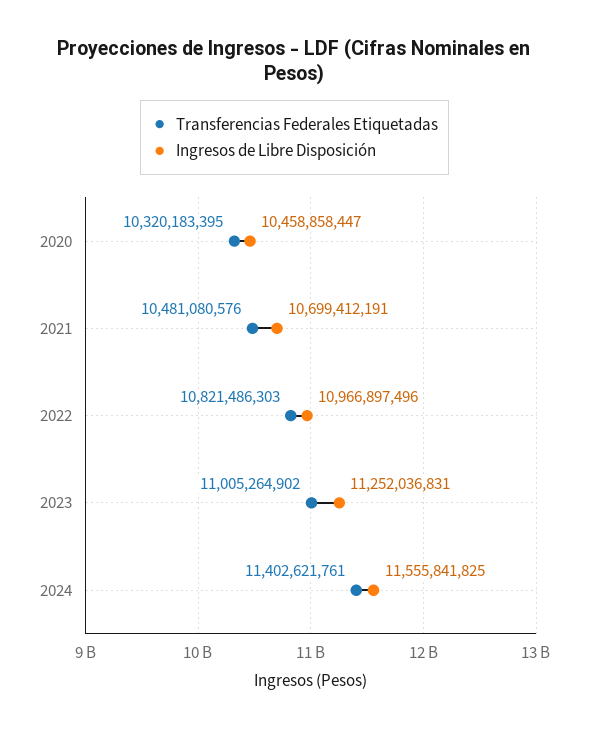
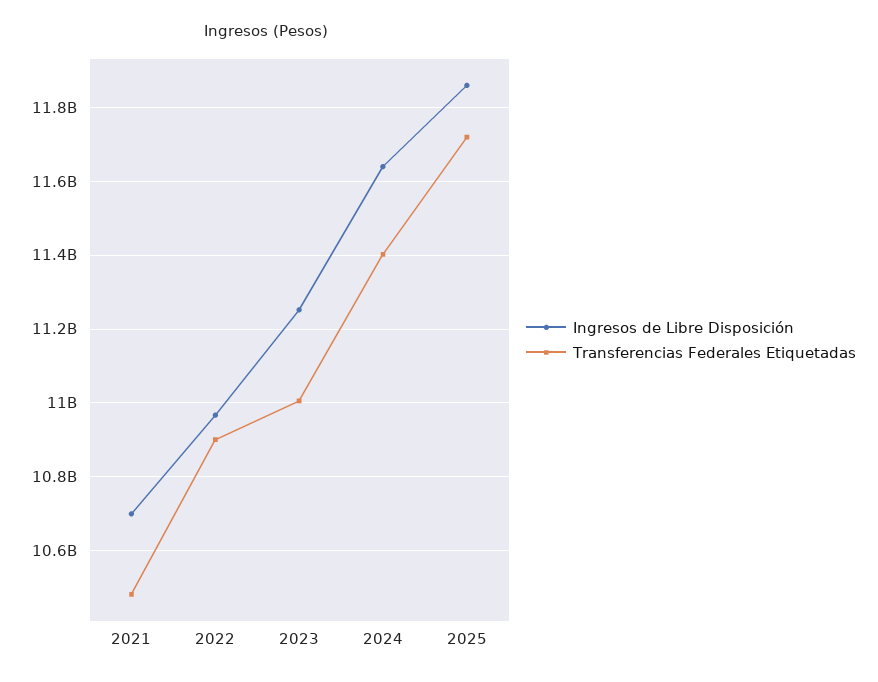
Transferencias Federales Etiquetadas, 2020: 10320183395 -> none
Ingresos de Libre Disposición, 2020: 10458858447 -> none
Transferencias Federales Etiquetadas, 2022: 10821486303 -> 10900000000
Ingresos de Libre Disposición, 2024: 11555841825 -> 11640000000
Ingresos de Libre Disposición, 2025: none -> 11860000000
Transferencias Federales Etiquetadas, 2025: none -> 11720000000

